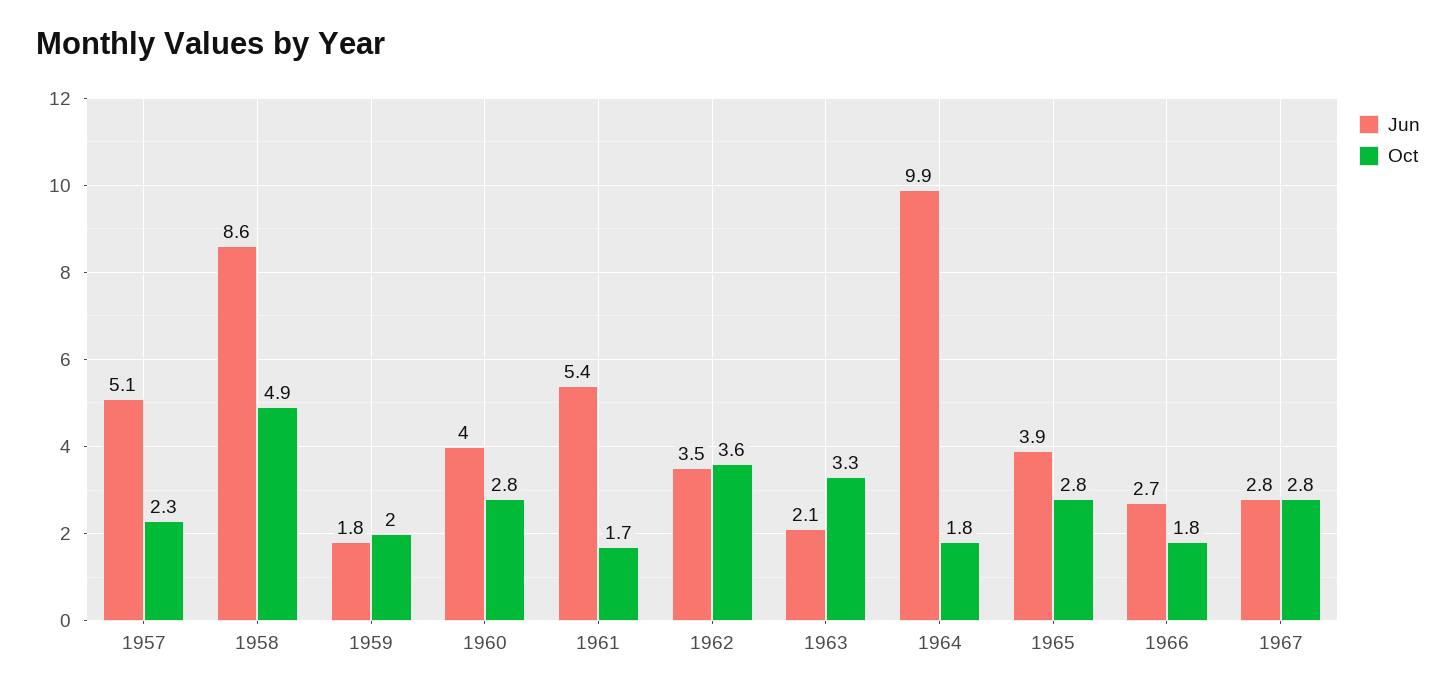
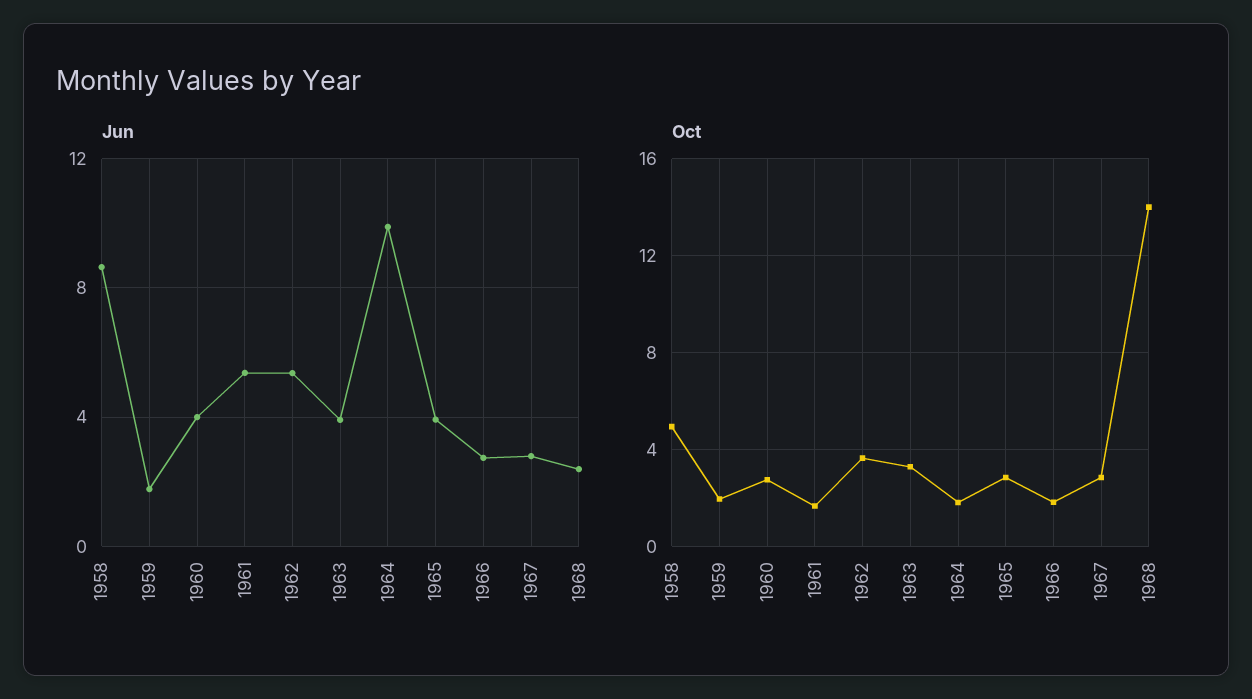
Jun, 1957: 5.1 -> none
Oct, 1957: 2.3 -> none
Jun, 1962: 3.5 -> 5.5
Jun, 1963: 2.1 -> 4
Jun, 1968: none -> 2.5
Oct, 1968: none -> 14

